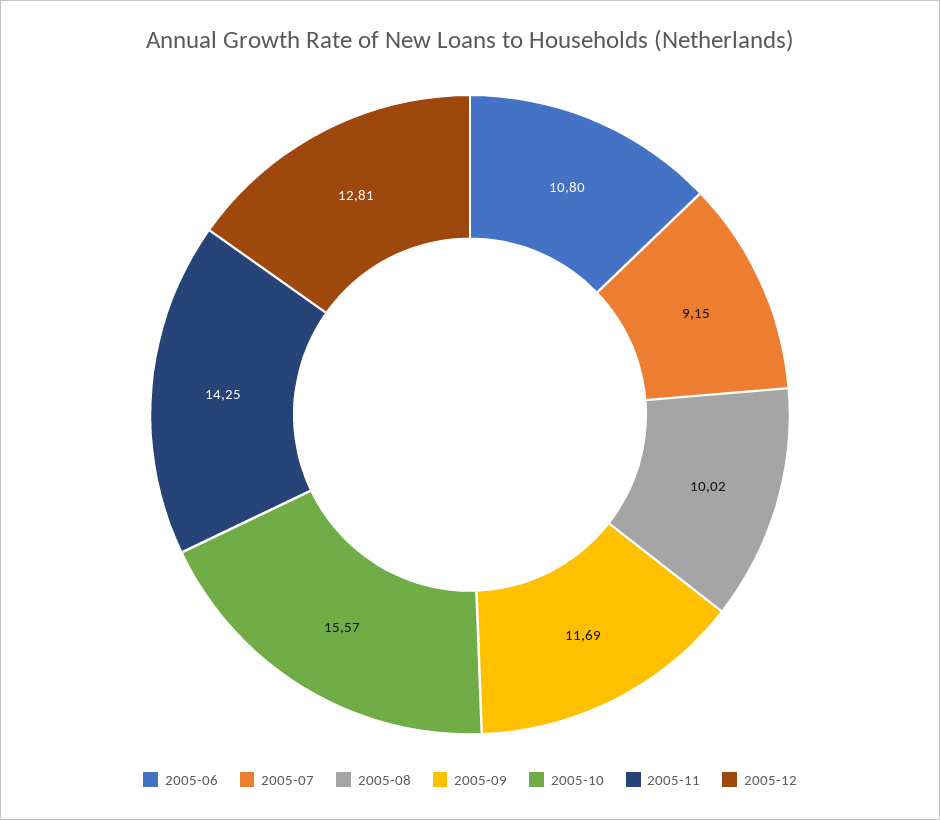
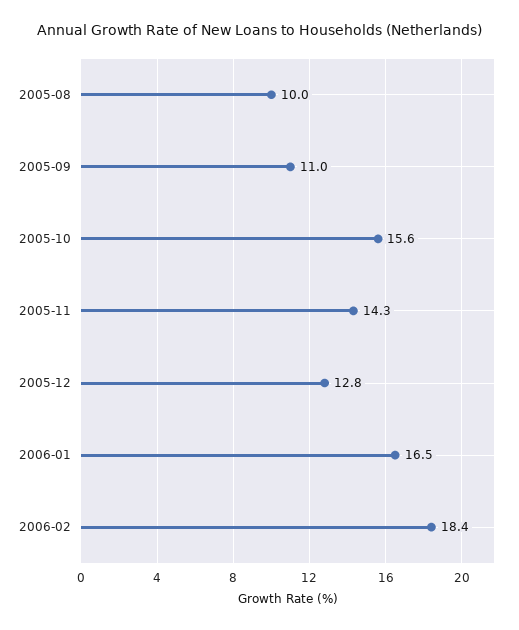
2005-06: 10.8 -> none
2005-07: 9.15 -> none
2005-09: 11.69 -> 11
2006-01: none -> 16.5
2006-02: none -> 18.4

